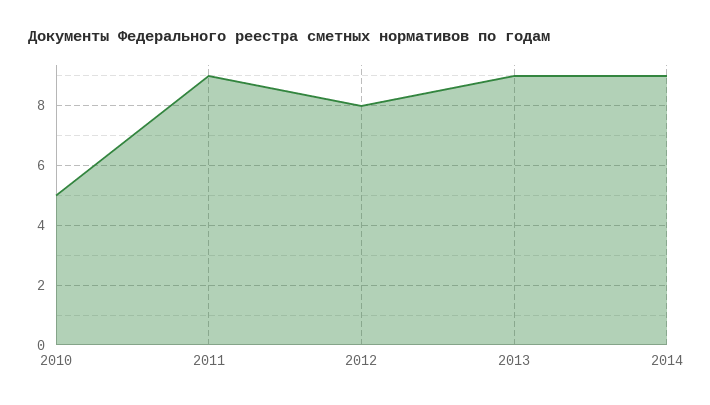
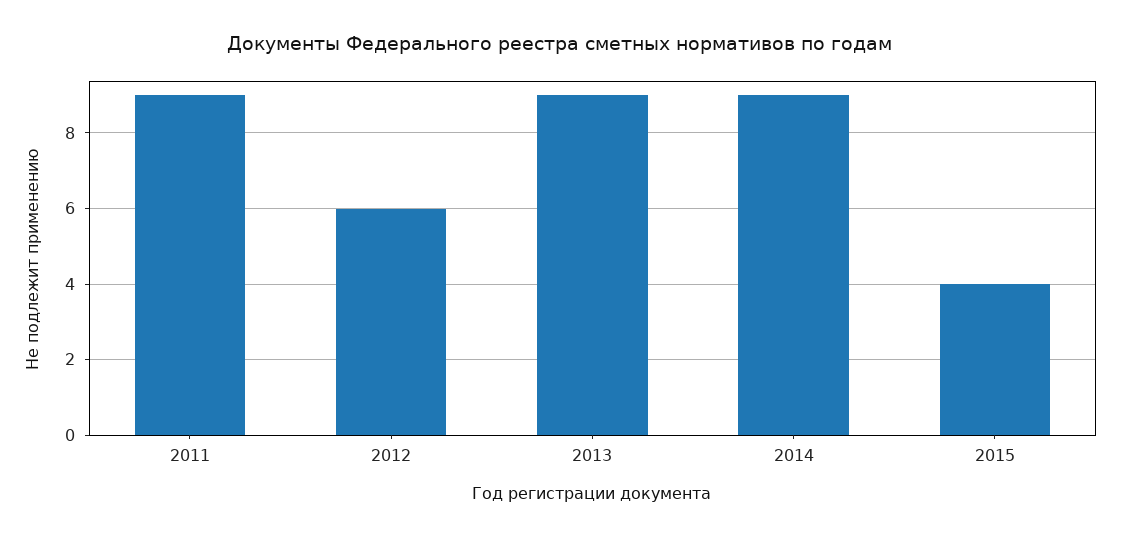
2010: 5 -> none
2012: 8 -> 6
2015: none -> 4

